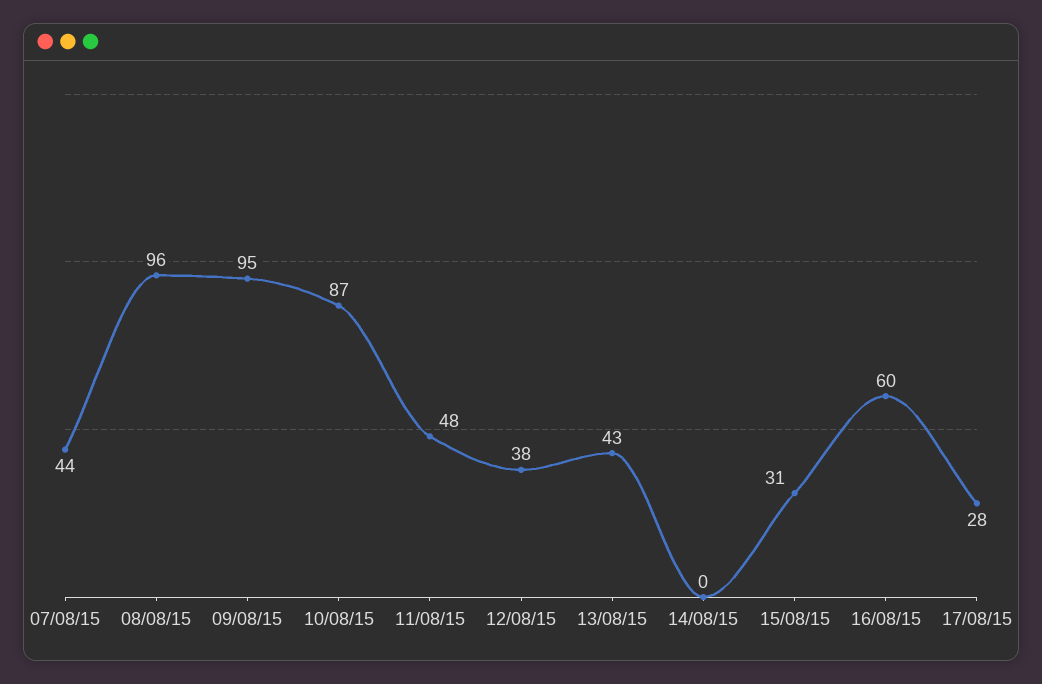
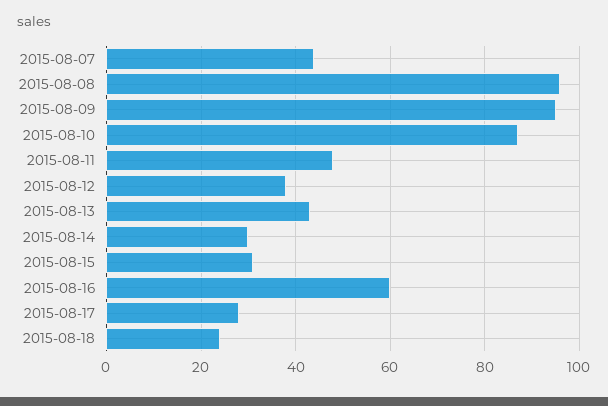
14/08/15: 0 -> 30
2015-08-18: none -> 25

